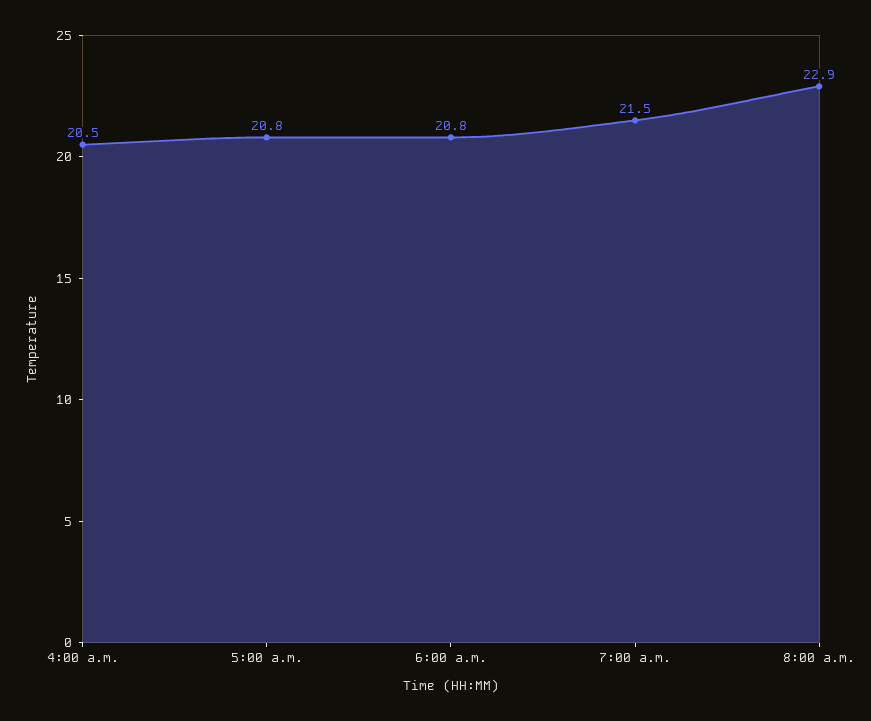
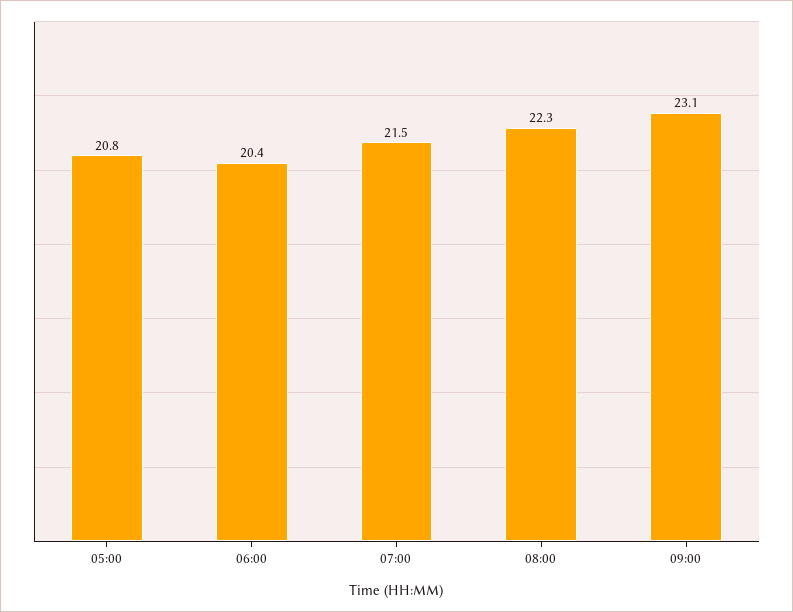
4:00 a.m.: 20.5 -> none
6:00 a.m.: 20.8 -> 20.4
8:00 a.m.: 22.9 -> 22.3
09:00: none -> 23.1

